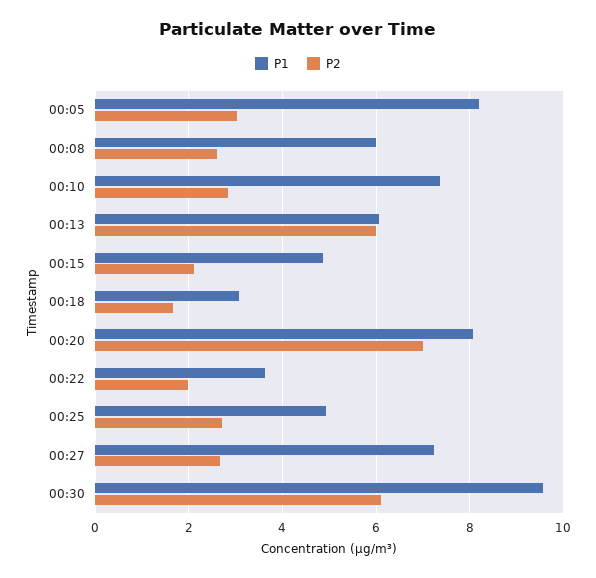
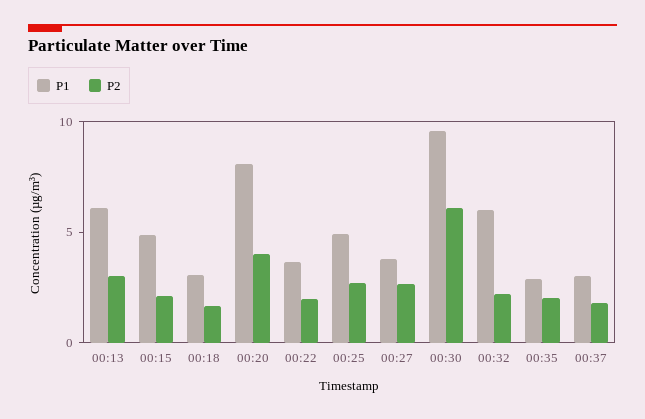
P1, 00:05: 8.2 -> none
P2, 00:05: 3 -> none
P1, 00:08: 6 -> none
P2, 00:08: 2.6 -> none
P1, 00:10: 7.4 -> none
P2, 00:10: 2.8 -> none
P2, 00:13: 6 -> 3
P2, 00:20: 7 -> 4
P1, 00:27: 7.2 -> 4
P1, 00:32: none -> 6
P2, 00:32: none -> 2
P1, 00:35: none -> 3
P2, 00:35: none -> 2
P1, 00:37: none -> 3
P2, 00:37: none -> 2

